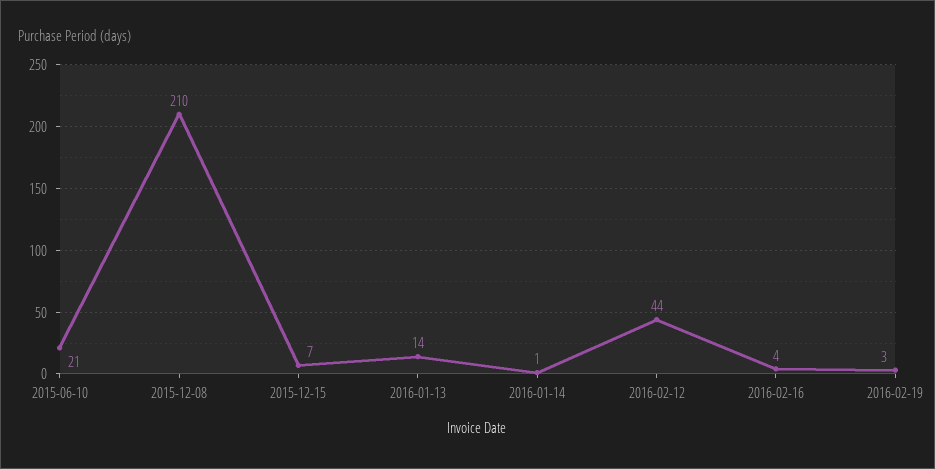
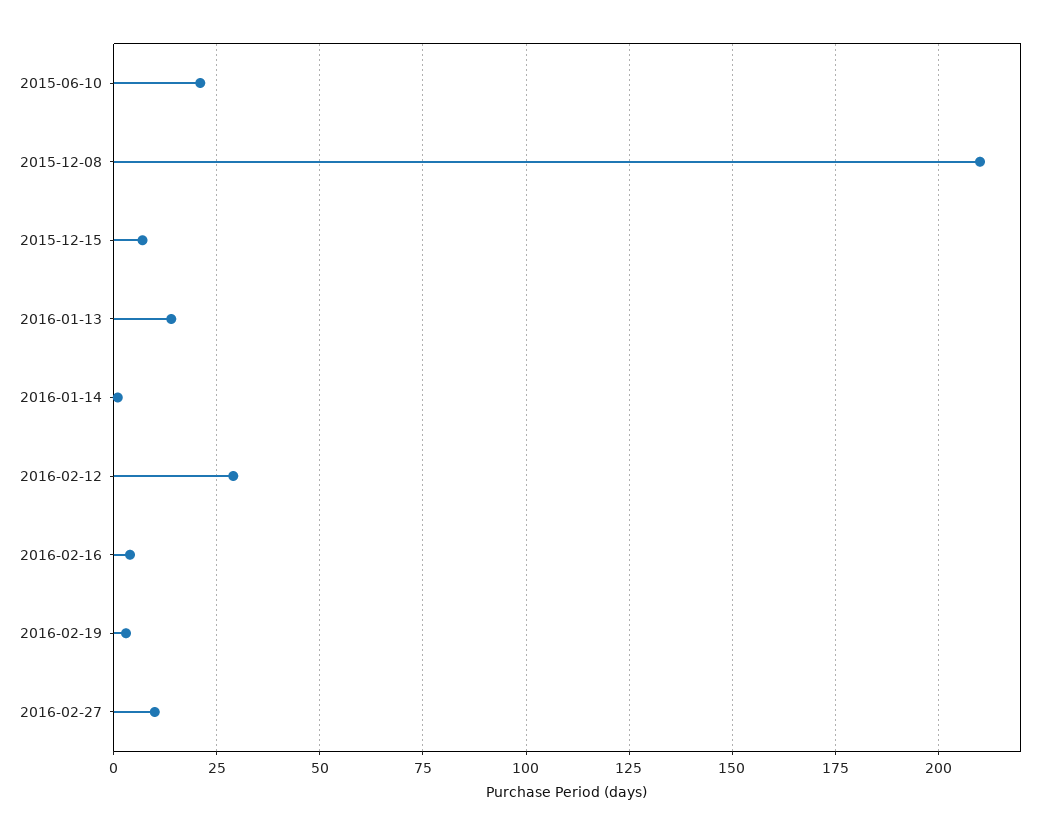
2016-02-12: 44 -> 30
2016-02-27: none -> 10

